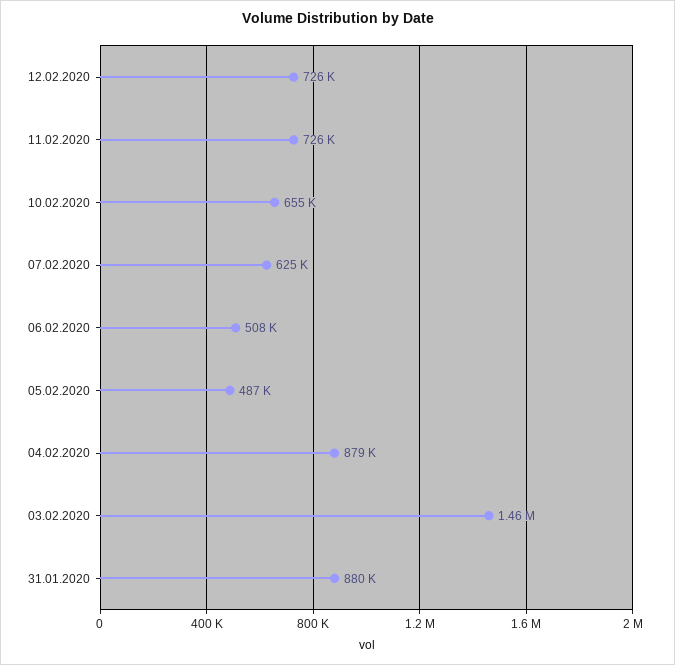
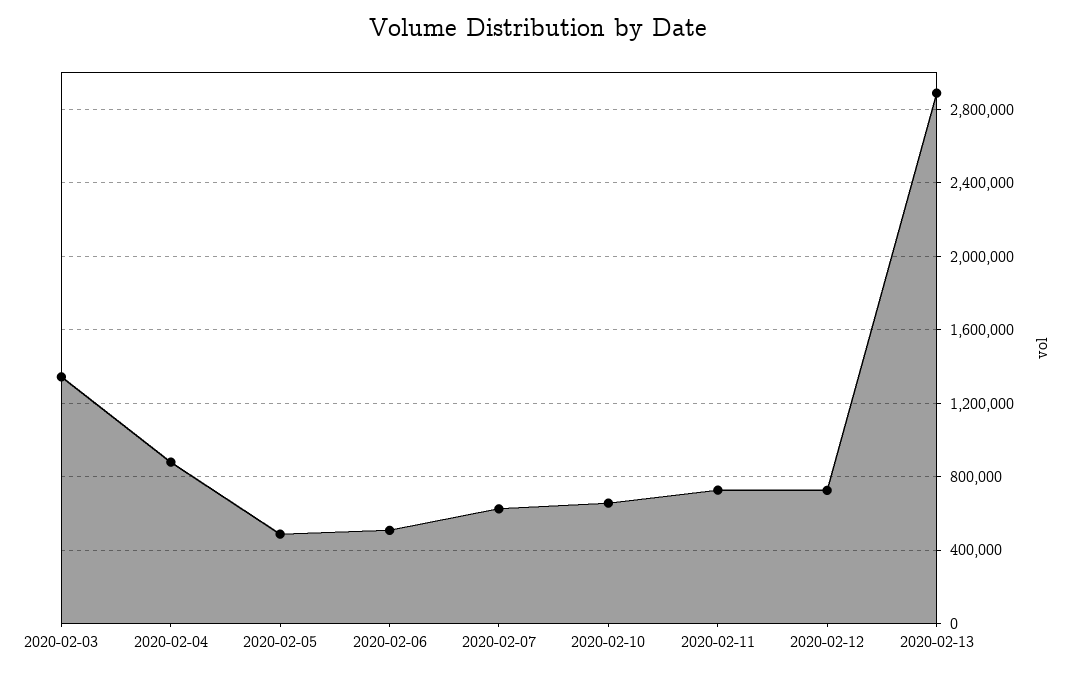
03.02.2020: 1460000 -> 1350000
31.01.2020: 880000 -> none
2020-02-13: none -> 2900000

